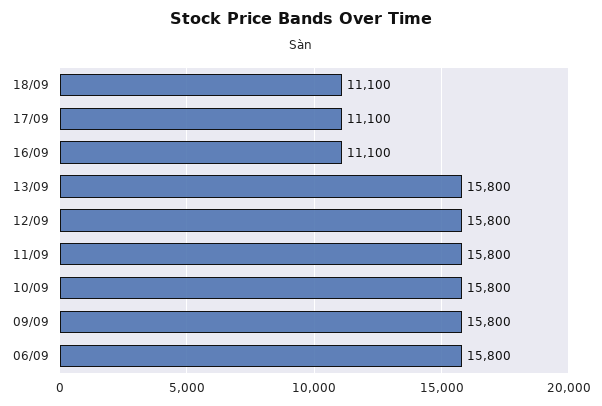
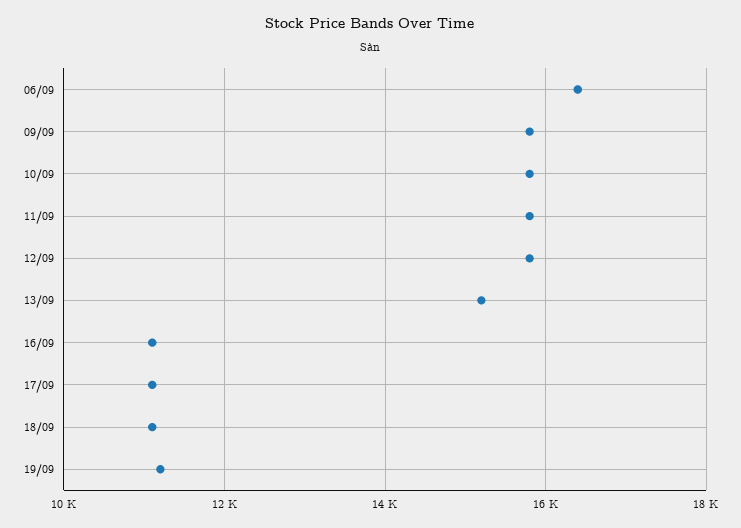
13/09: 15800 -> 15200
06/09: 15800 -> 16400
19/09: none -> 11200

